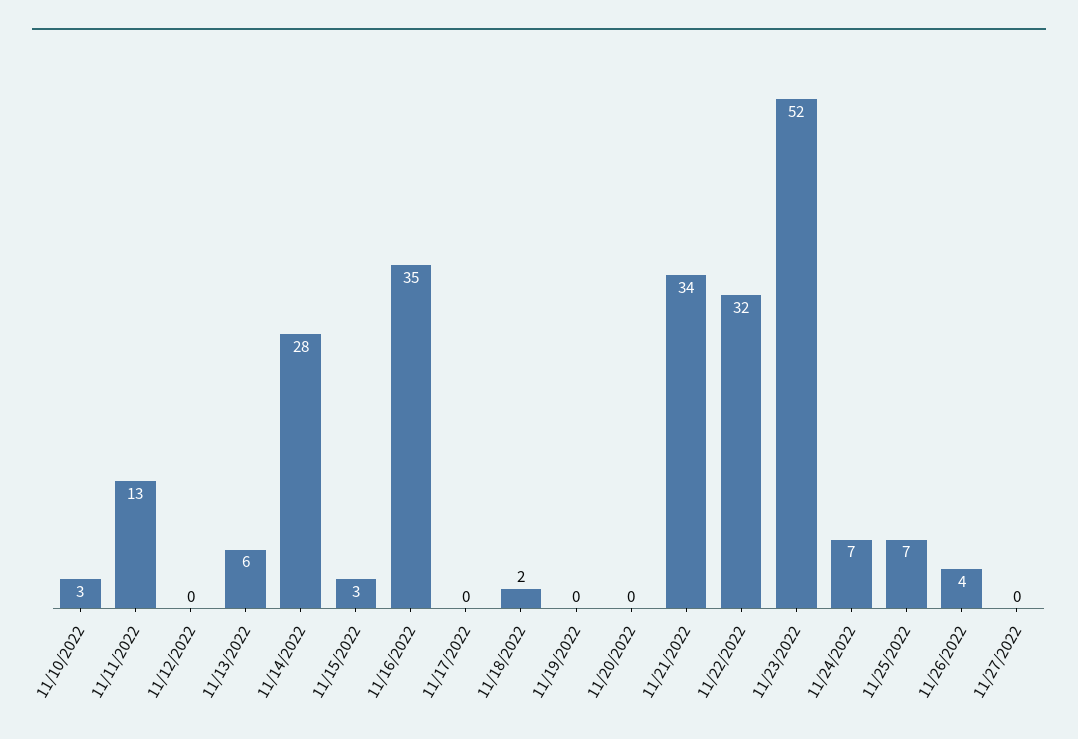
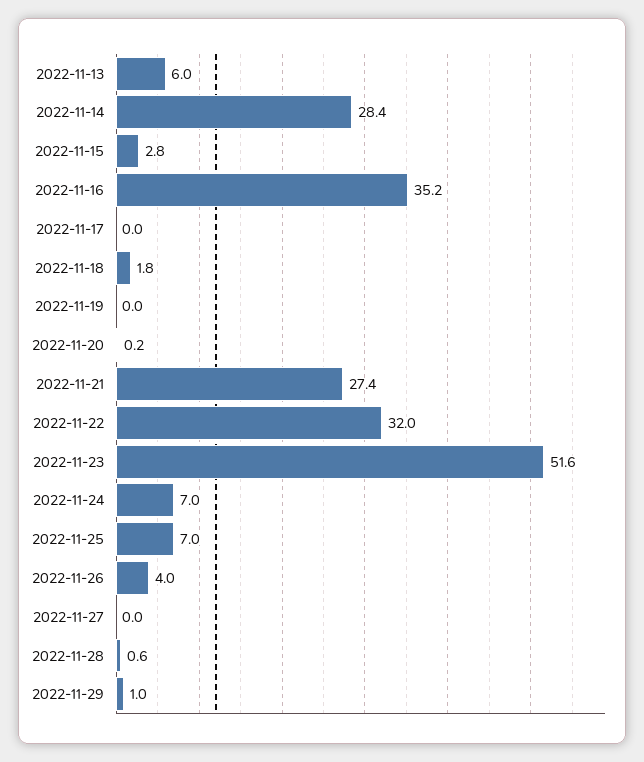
11/10/2022: 3 -> none
11/11/2022: 13 -> none
11/12/2022: 0 -> none
11/21/2022: 34 -> 27.4
2022-11-28: none -> 0.6
2022-11-29: none -> 1

